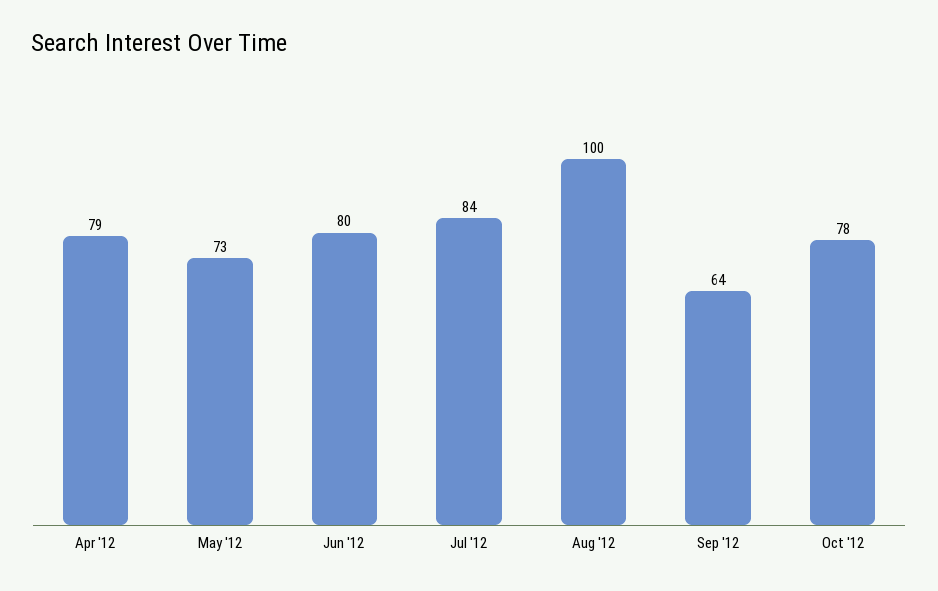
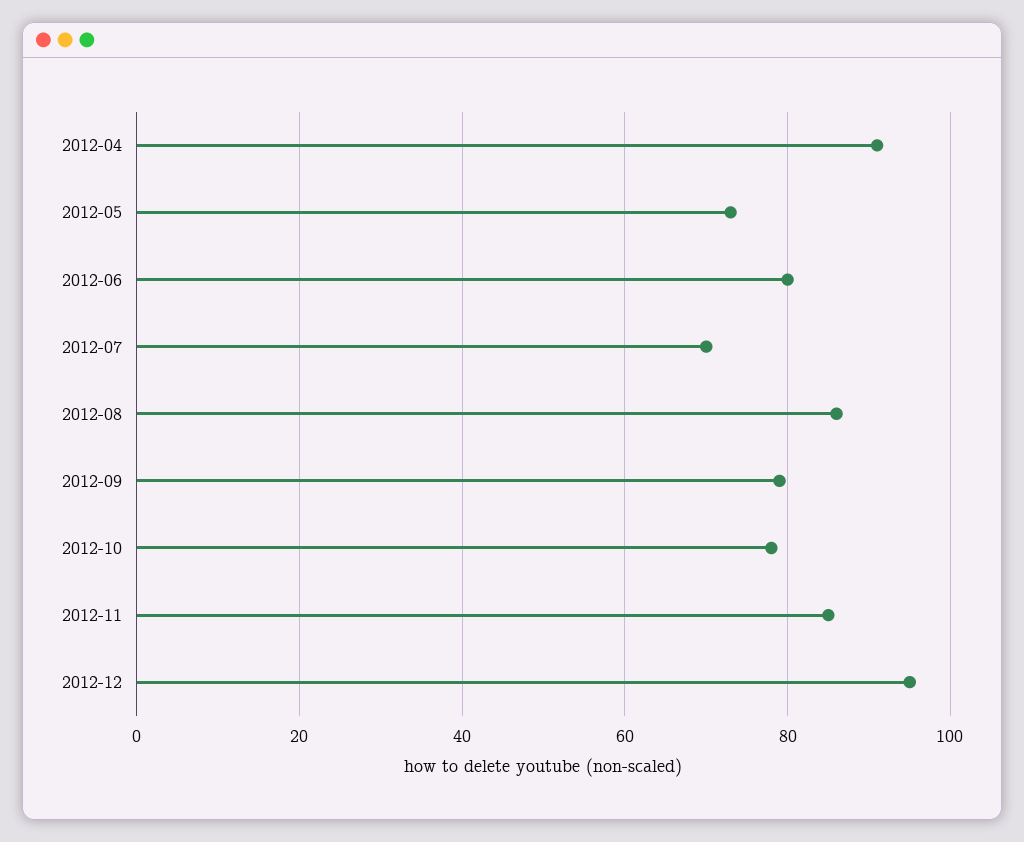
Apr '12: 79 -> 90
Jul '12: 84 -> 70
Aug '12: 100 -> 85
Sep '12: 64 -> 80
2012-11: none -> 85
2012-12: none -> 95

